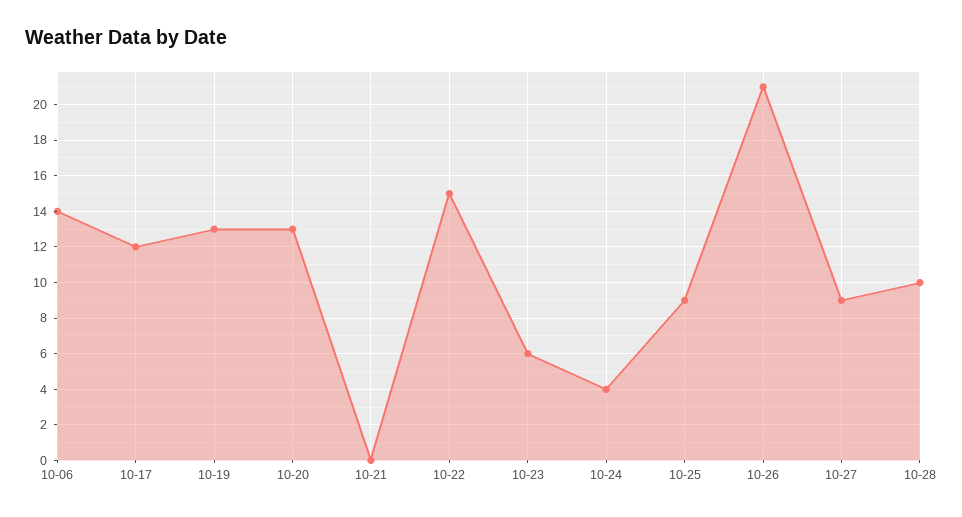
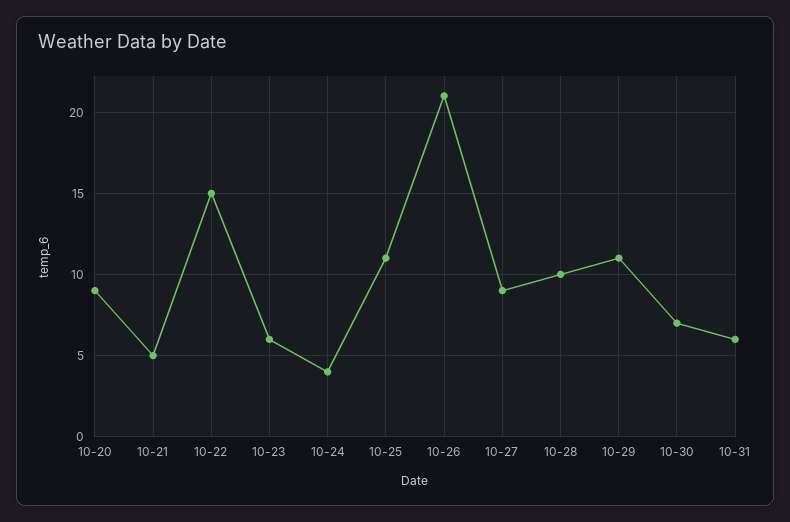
10-06: 14 -> none
10-17: 12 -> none
10-19: 13 -> none
10-20: 13 -> 9
10-21: 0 -> 5
10-25: 9 -> 11
10-29: none -> 11
10-30: none -> 7
10-31: none -> 6

